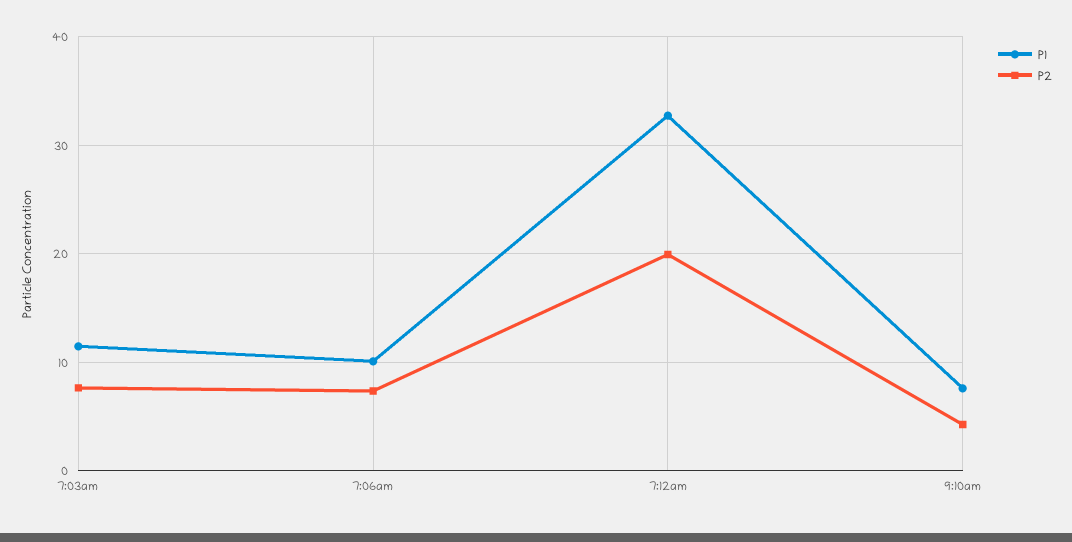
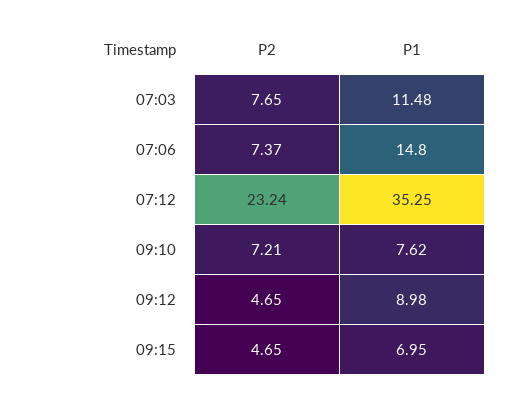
P1, 7:06am: 10 -> 14.8
P1, 7:12am: 33 -> 35.25
P2, 7:12am: 20 -> 23.24
P2, 9:10am: 4 -> 7.21
P2, 09:12: none -> 4.65
P1, 09:12: none -> 8.98
P2, 09:15: none -> 4.65
P1, 09:15: none -> 6.95

